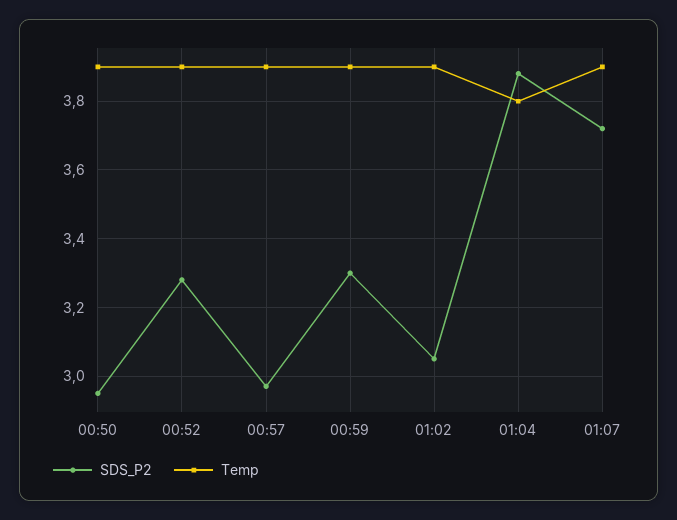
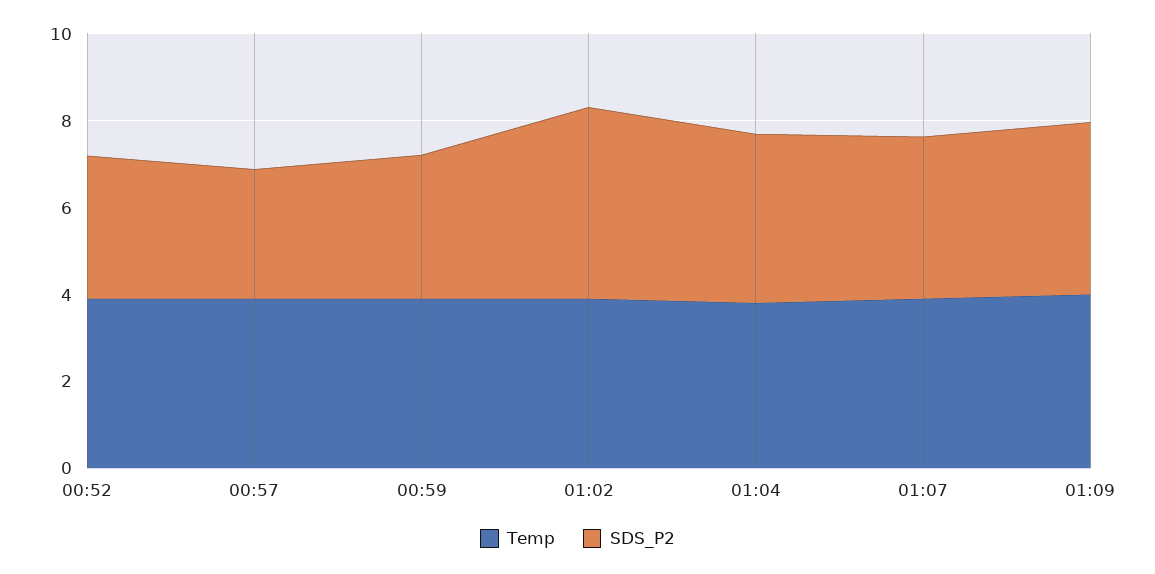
SDS_P2, 00:50: 2.95 -> none
Temp, 00:50: 3.9 -> none
SDS_P2, 01:02: 3.05 -> 4.5
Temp, 01:09: none -> 4
SDS_P2, 01:09: none -> 4

